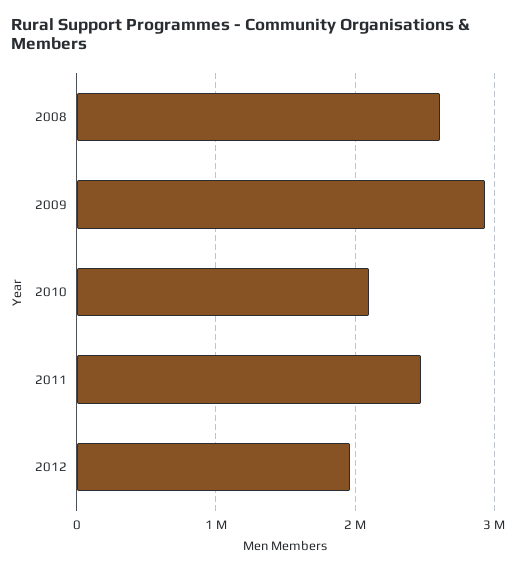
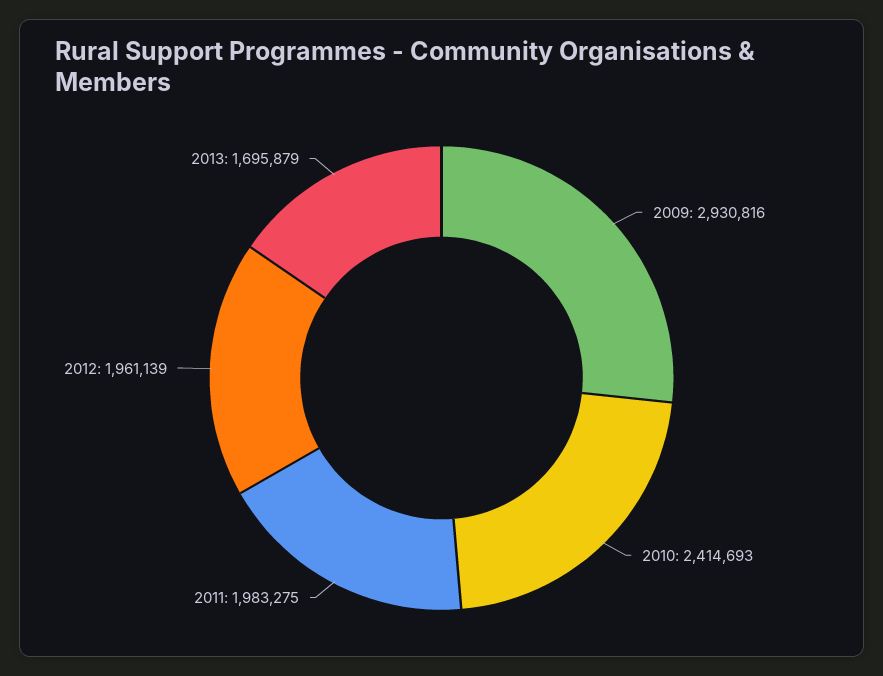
2008: 2600000 -> none
2010: 2100000 -> 2414693
2011: 2500000 -> 1983275
2013: none -> 1695879

